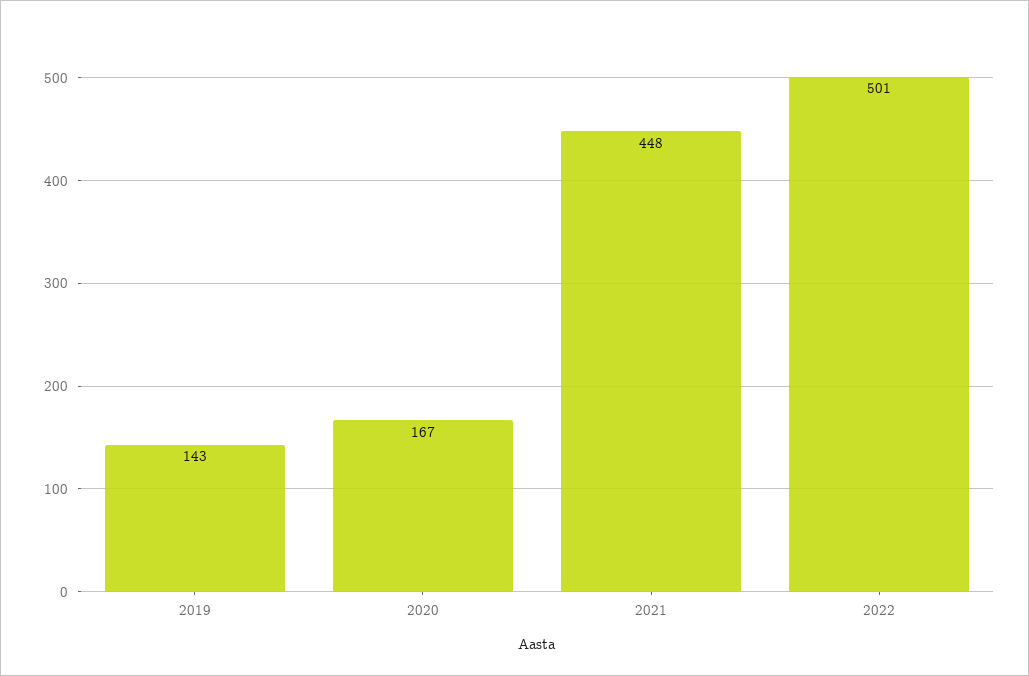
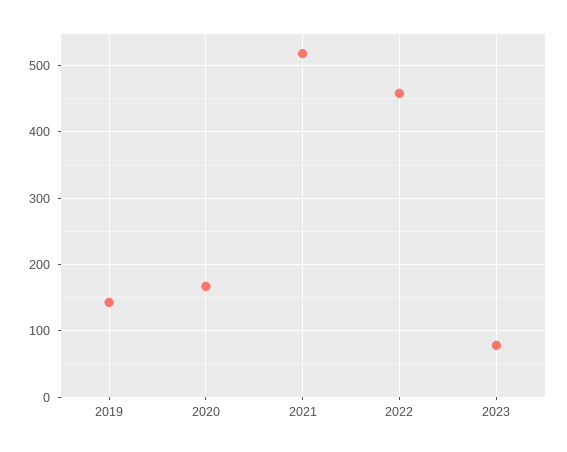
2021: 448 -> 520
2022: 501 -> 460
2023: none -> 80

